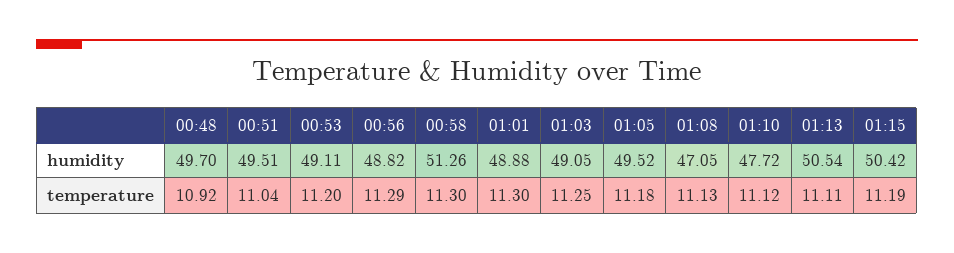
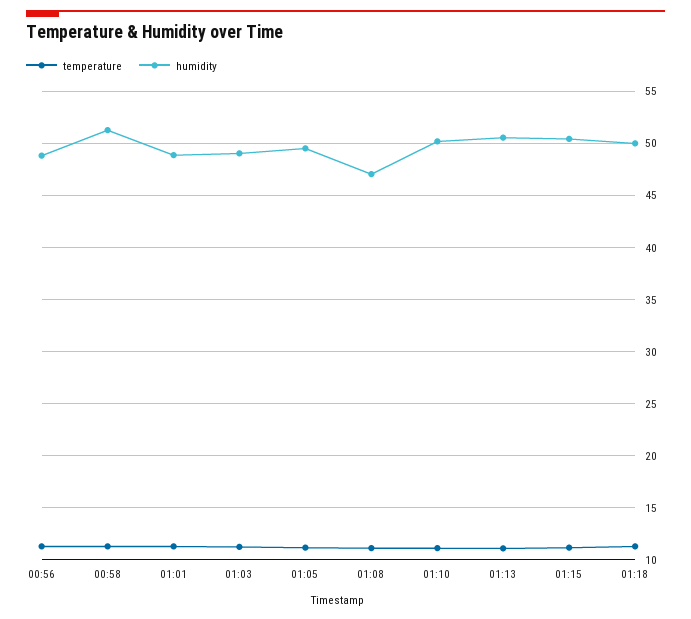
humidity, 00:48: 49.7 -> none
humidity, 00:51: 49.51 -> none
humidity, 00:53: 49.11 -> none
humidity, 01:10: 47.72 -> 50
temperature, 00:48: 10.92 -> none
temperature, 00:51: 11.04 -> none
temperature, 00:53: 11.2 -> none
temperature, 01:18: none -> 11
humidity, 01:18: none -> 50

